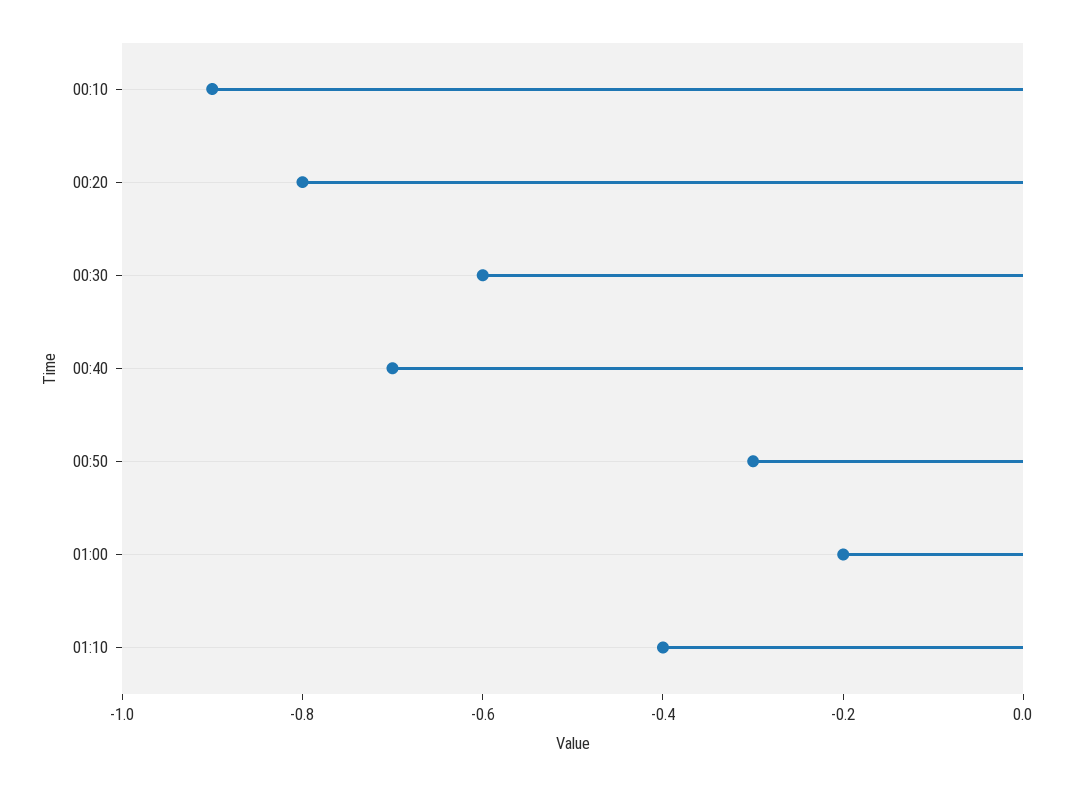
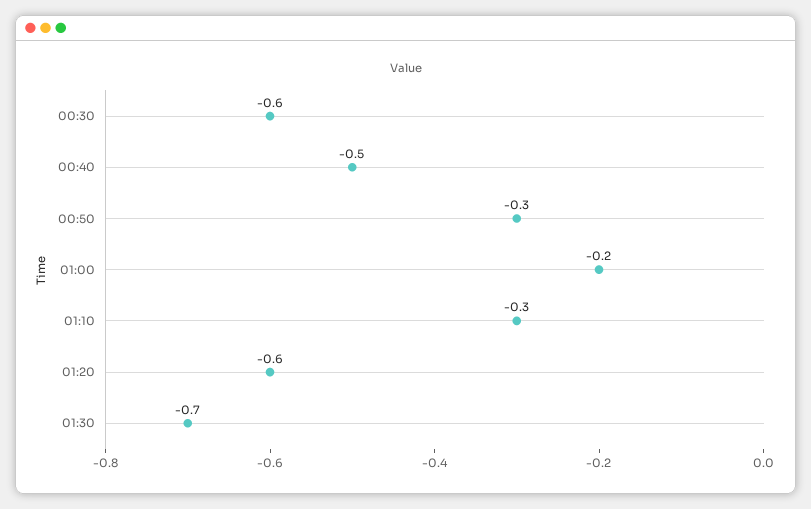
00:10: -0.9 -> none
00:20: -0.8 -> none
00:40: -0.7 -> -0.5
01:10: -0.4 -> -0.3
01:20: none -> -0.6
01:30: none -> -0.7

